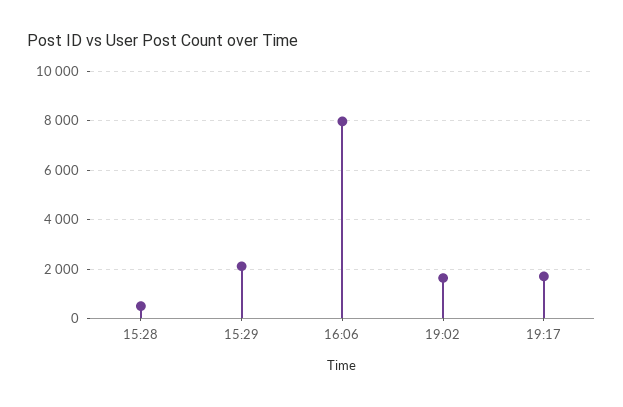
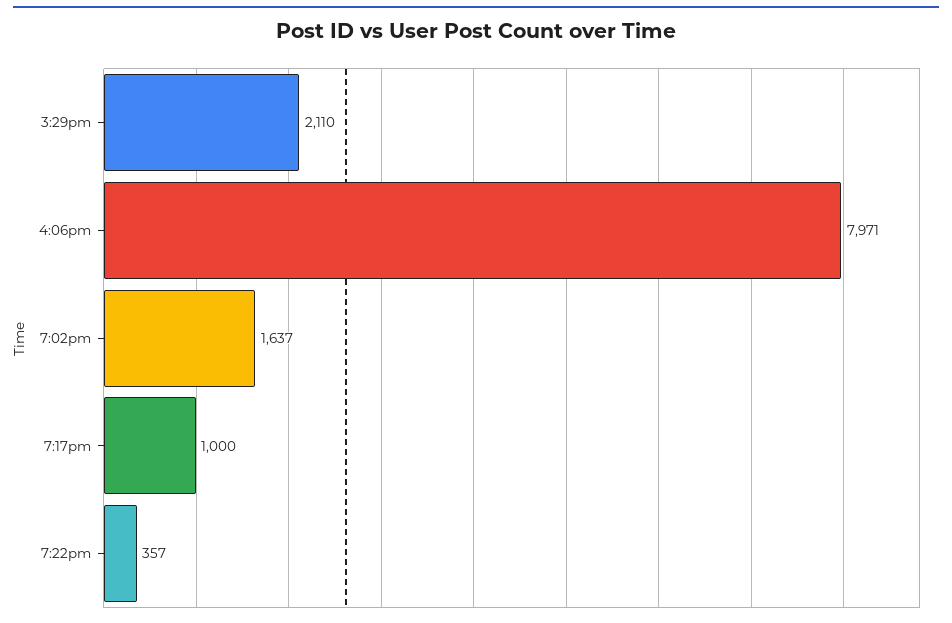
15:28: 500 -> none
19:17: 1750 -> 1000
7:22pm: none -> 357

